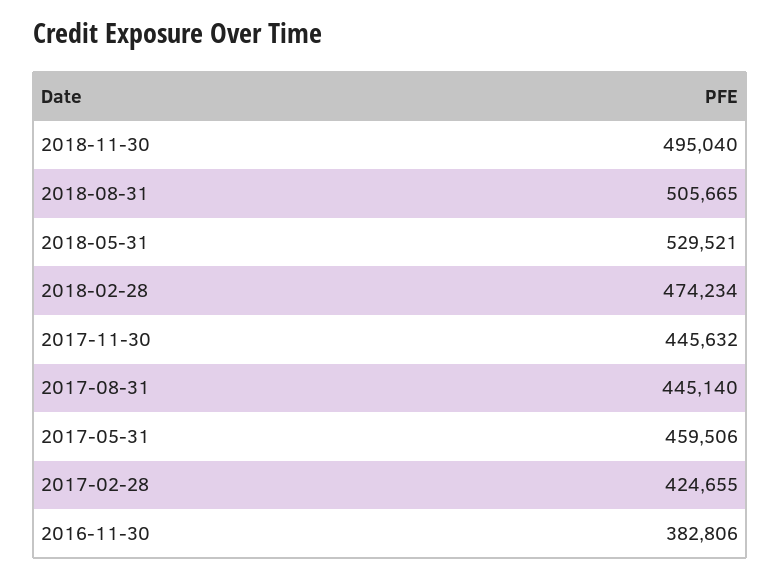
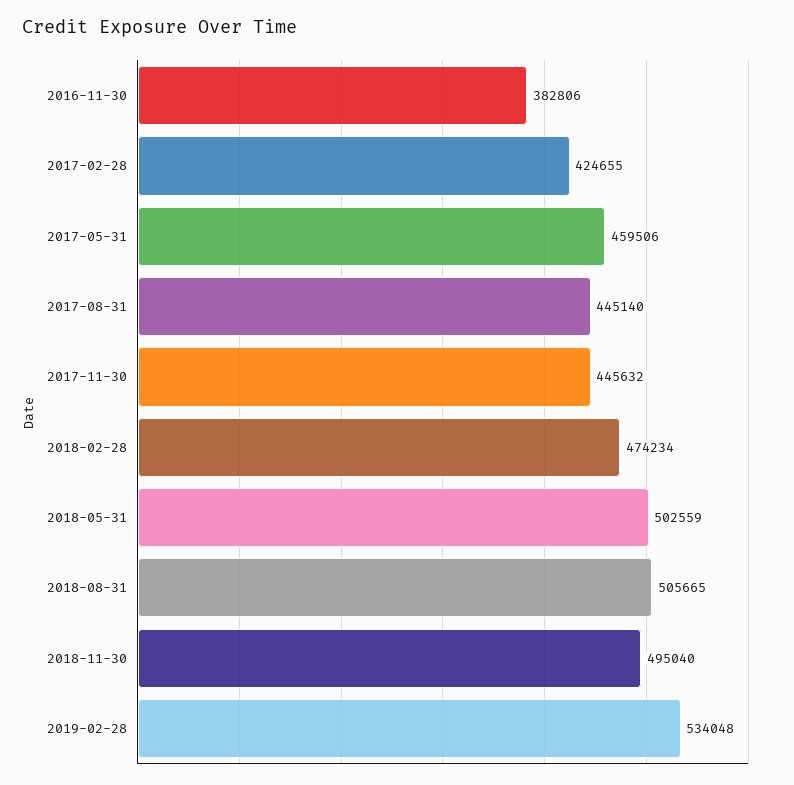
2018-05-31: 529521 -> 502559
2019-02-28: none -> 534048

